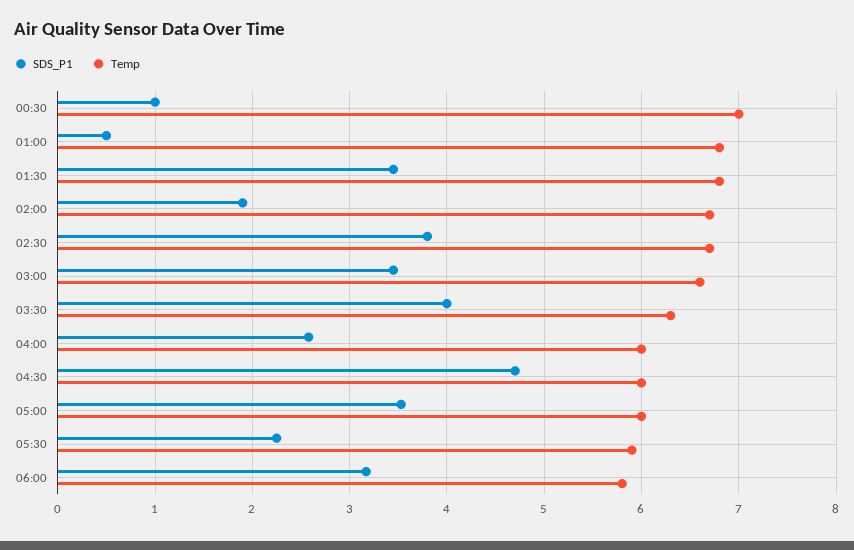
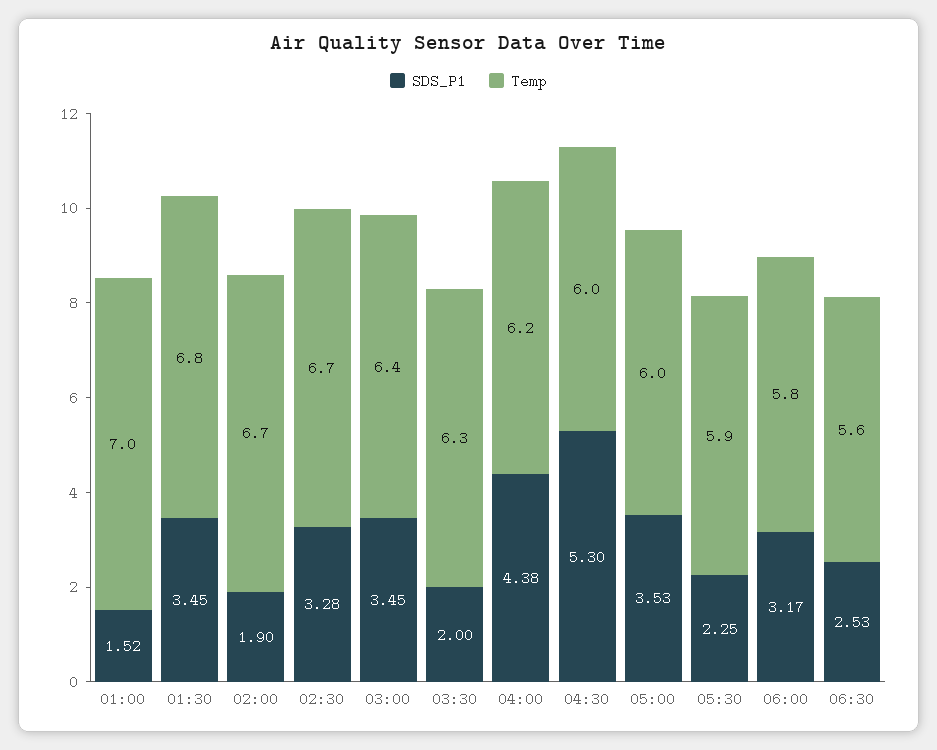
SDS_P1, 00:30: 1 -> none
Temp, 00:30: 7 -> none
SDS_P1, 01:00: 0.5 -> 1.52
Temp, 01:00: 6.8 -> 7
SDS_P1, 02:30: 3.8 -> 3.28
Temp, 03:00: 6.6 -> 6.4
SDS_P1, 03:30: 4 -> 2
SDS_P1, 04:00: 2.6 -> 4.38
Temp, 04:00: 6 -> 6.2
SDS_P1, 04:30: 4.7 -> 5.3
SDS_P1, 06:30: none -> 2.53
Temp, 06:30: none -> 5.6

